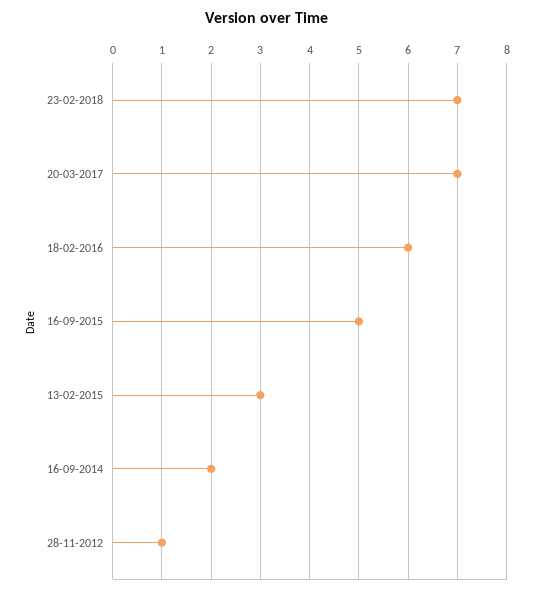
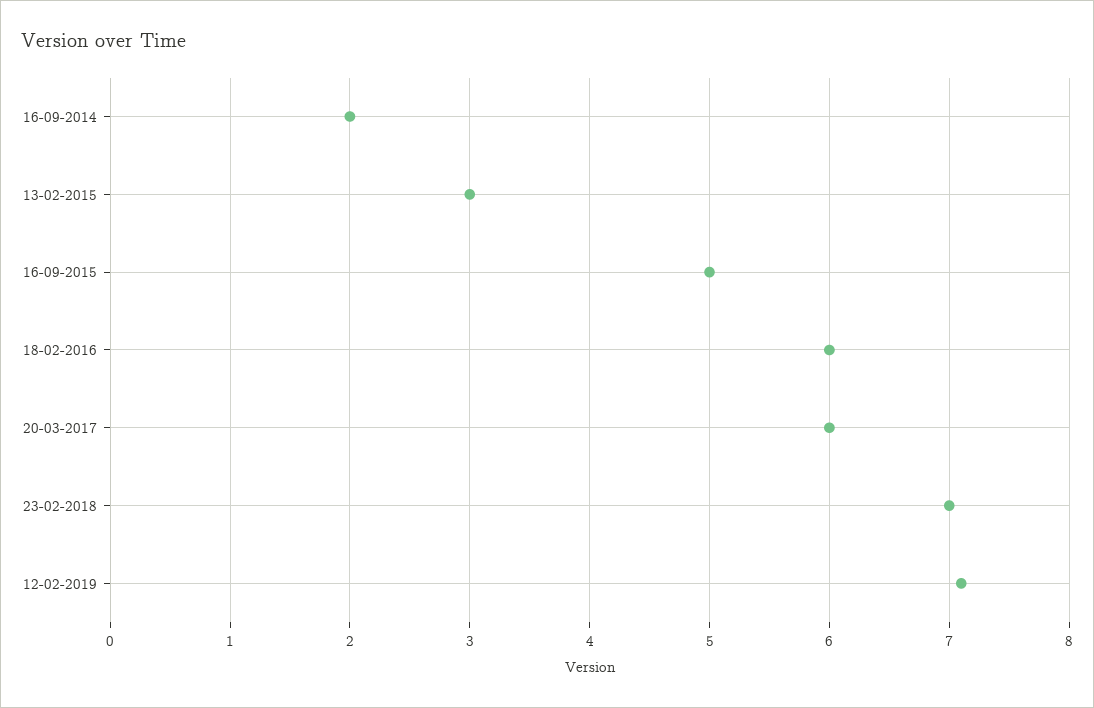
20-03-2017: 7 -> 6
28-11-2012: 1 -> none
12-02-2019: none -> 7.1

